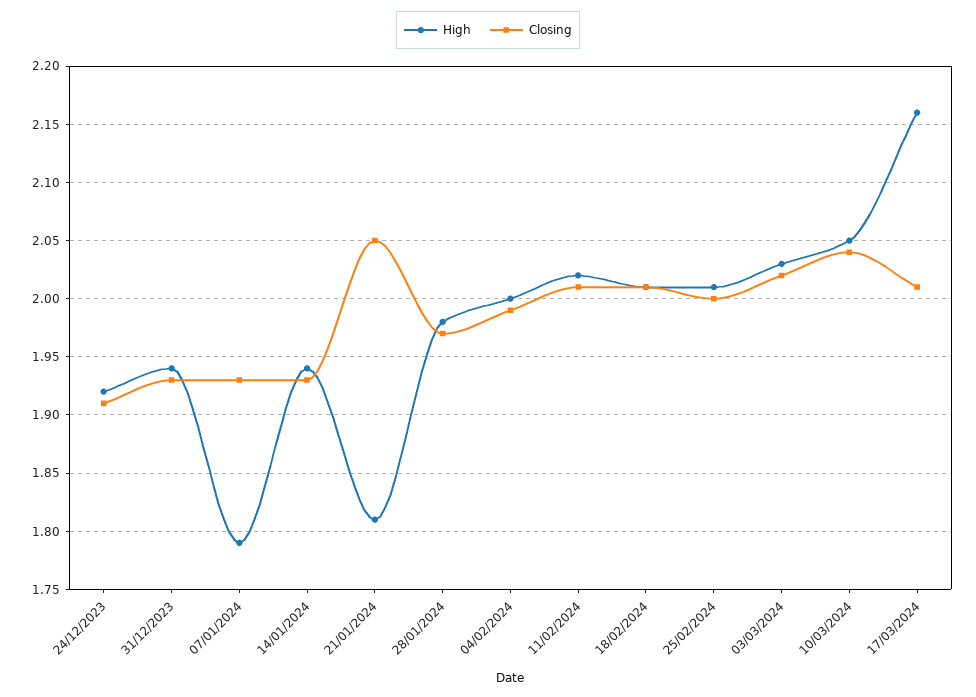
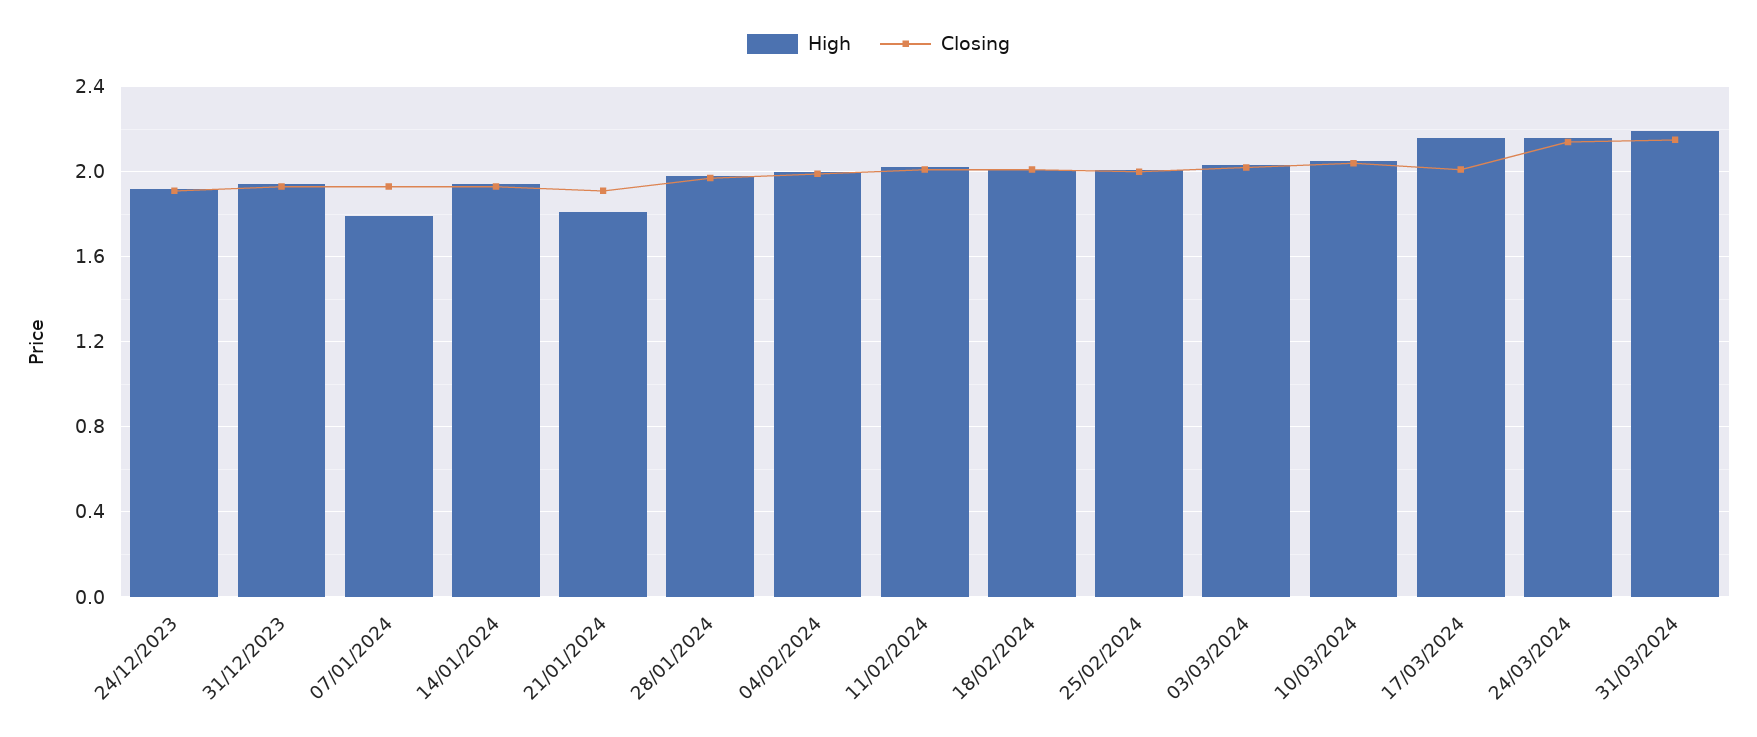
Closing, 21/01/2024: 2.05 -> 1.9
High, 24/03/2024: none -> 2.15
Closing, 24/03/2024: none -> 2.15
High, 31/03/2024: none -> 2.2
Closing, 31/03/2024: none -> 2.15

